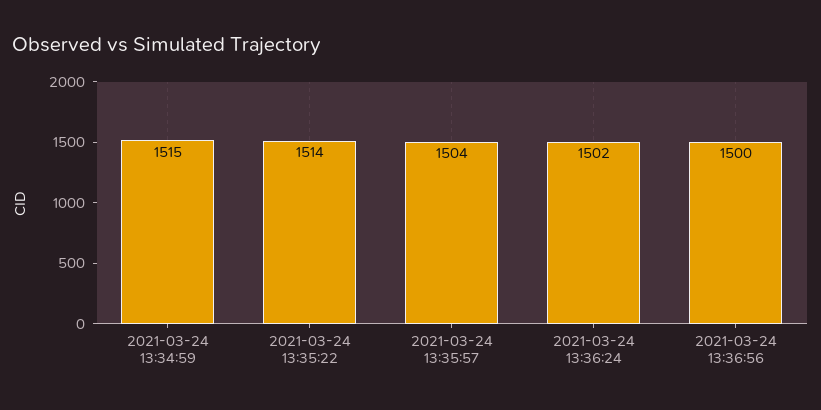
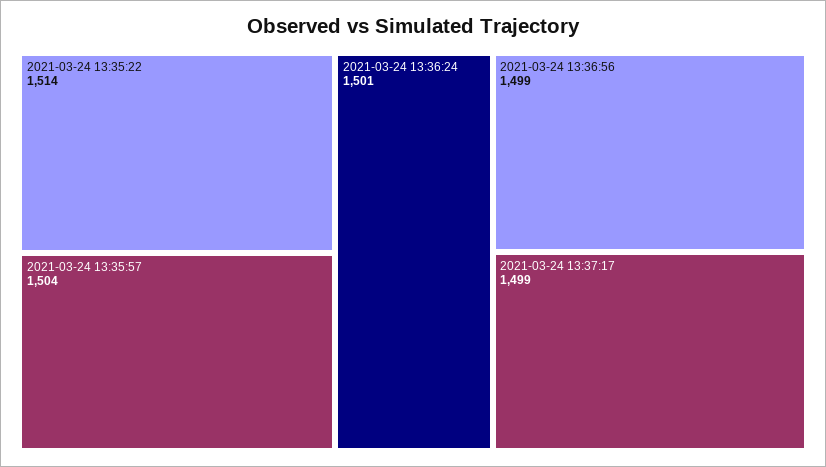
2021-03-24 13:34:59: 1515 -> none
2021-03-24 13:36:24: 1502 -> 1501
2021-03-24 13:36:56: 1500 -> 1499
2021-03-24 13:37:17: none -> 1499

